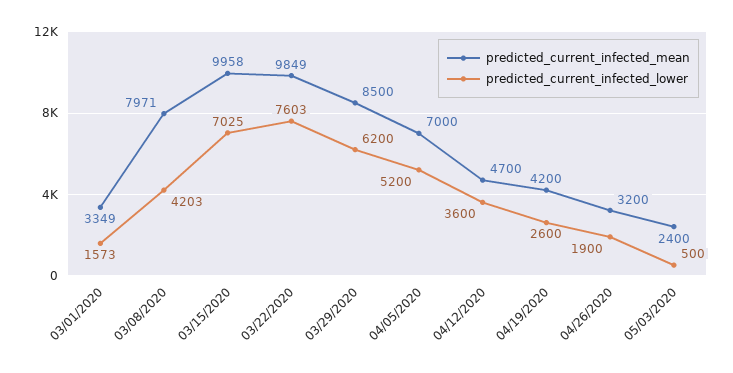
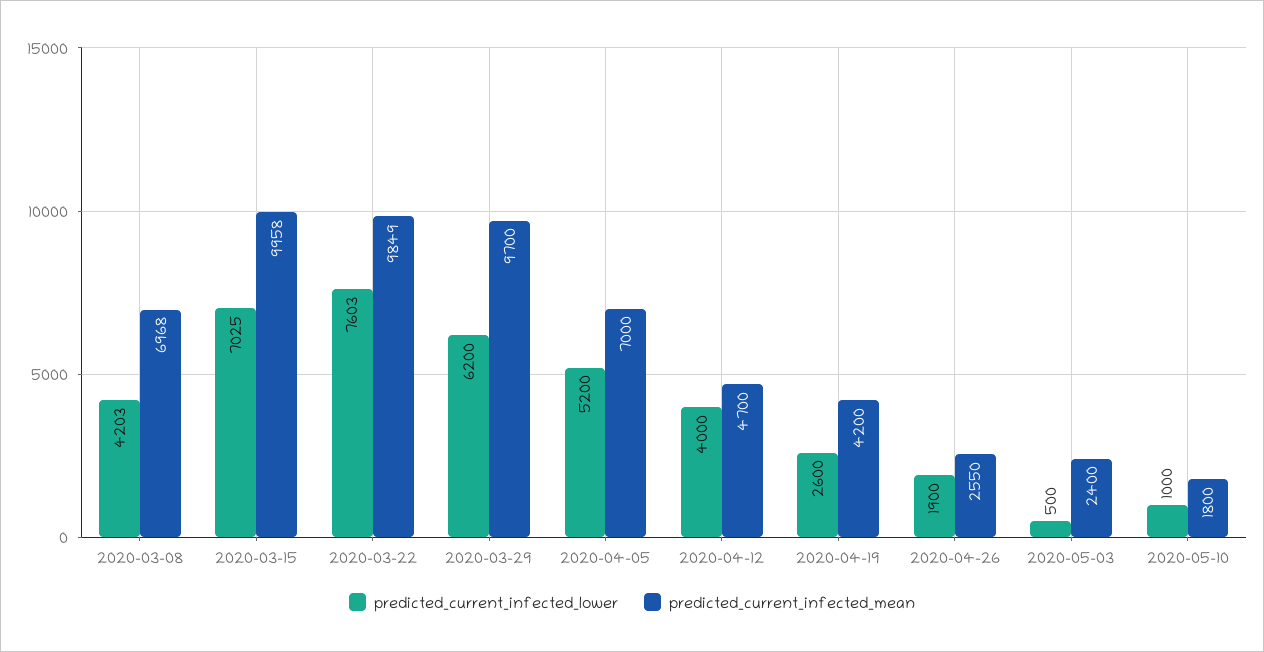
predicted_current_infected_mean, 03/01/2020: 3349 -> none
predicted_current_infected_lower, 03/01/2020: 1573 -> none
predicted_current_infected_mean, 03/08/2020: 7971 -> 6968
predicted_current_infected_mean, 03/29/2020: 8500 -> 9700
predicted_current_infected_lower, 04/12/2020: 3600 -> 4000
predicted_current_infected_mean, 04/26/2020: 3200 -> 2550
predicted_current_infected_lower, 2020-05-10: none -> 1000
predicted_current_infected_mean, 2020-05-10: none -> 1800

